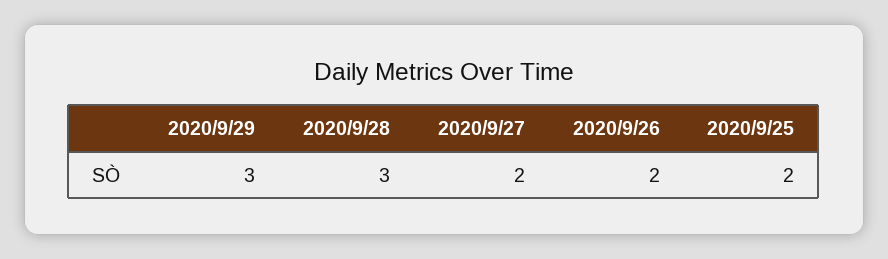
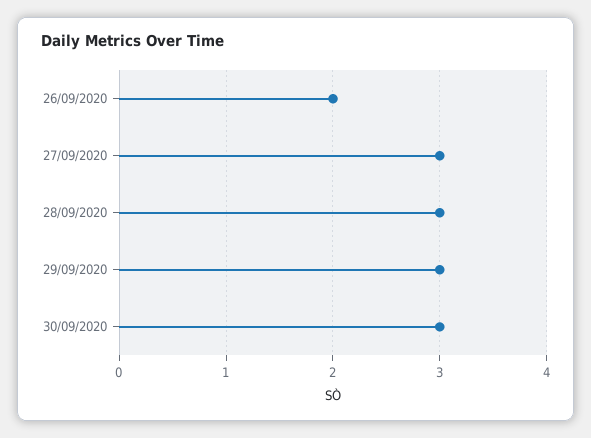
2020/9/27: 2 -> 3
2020/9/25: 2 -> none
30/09/2020: none -> 3

